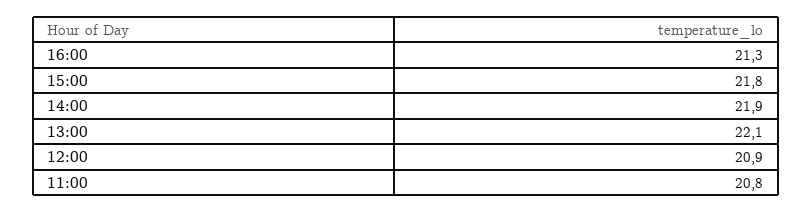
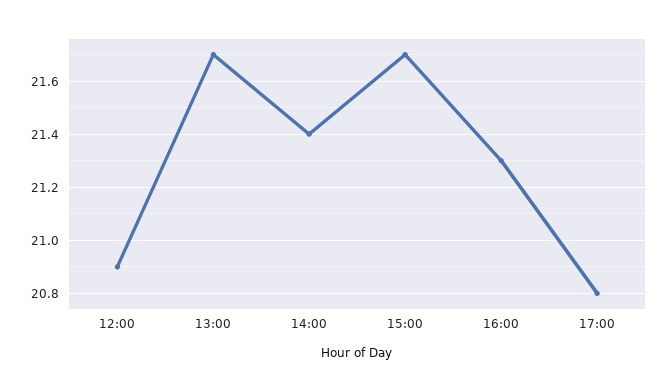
15:00: 21.8 -> 21.7
14:00: 21.9 -> 21.4
13:00: 22.1 -> 21.7
11:00: 20.8 -> none
17:00: none -> 20.8

